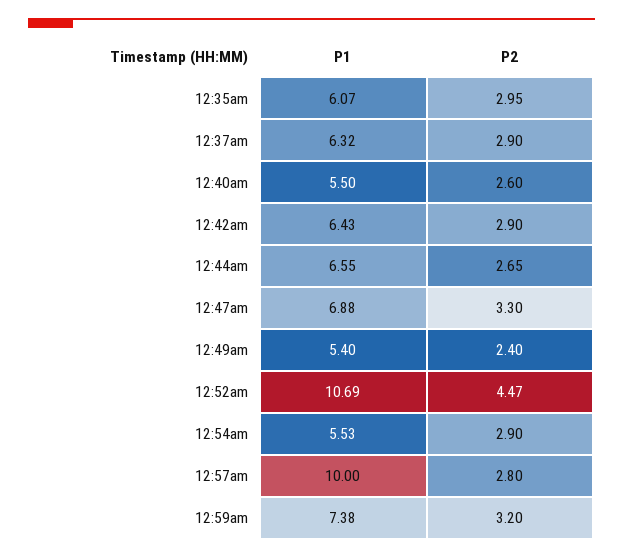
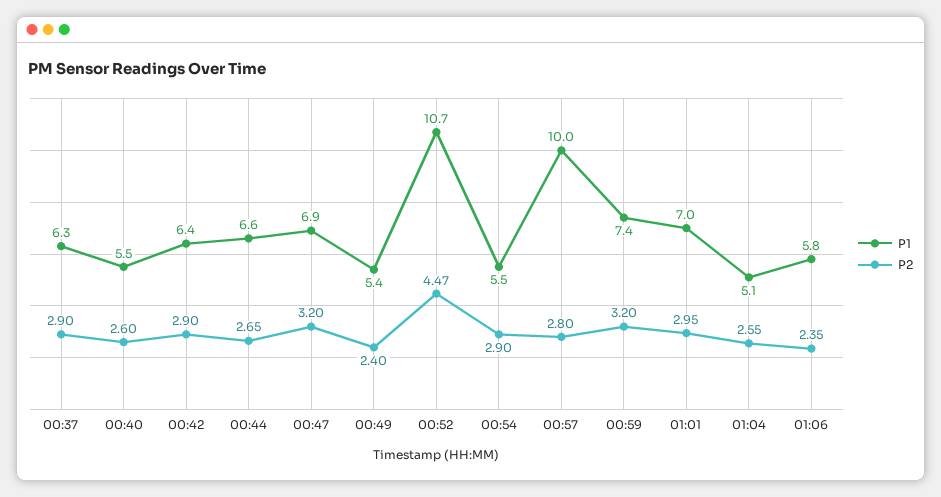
P1, 12:35am: 6.07 -> none
P2, 12:35am: 2.95 -> none
P2, 12:47am: 3.3 -> 3.2
P1, 01:01: none -> 7
P2, 01:01: none -> 2.95
P1, 01:04: none -> 5.1
P2, 01:04: none -> 2.55
P1, 01:06: none -> 5.8
P2, 01:06: none -> 2.35

